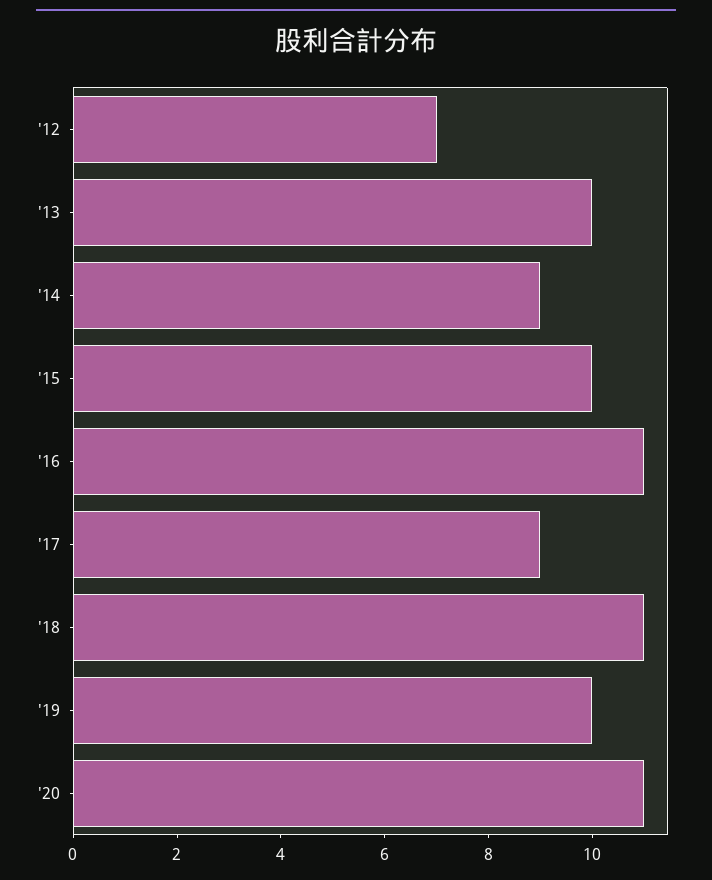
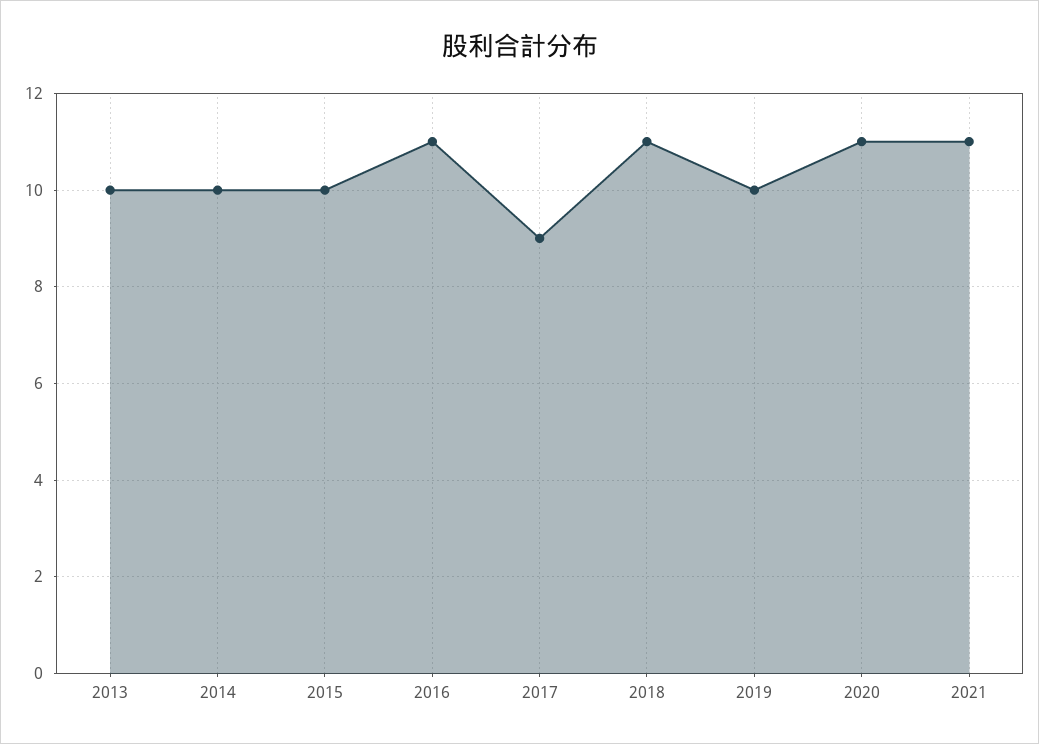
'12: 7 -> none
'14: 9 -> 10
2021: none -> 11

